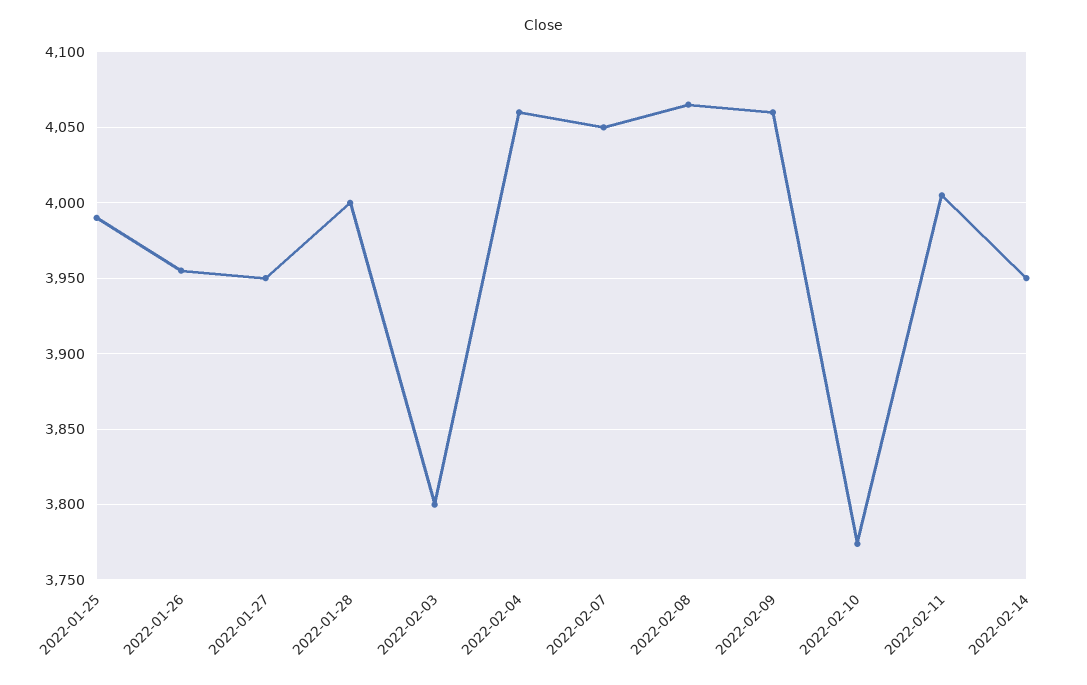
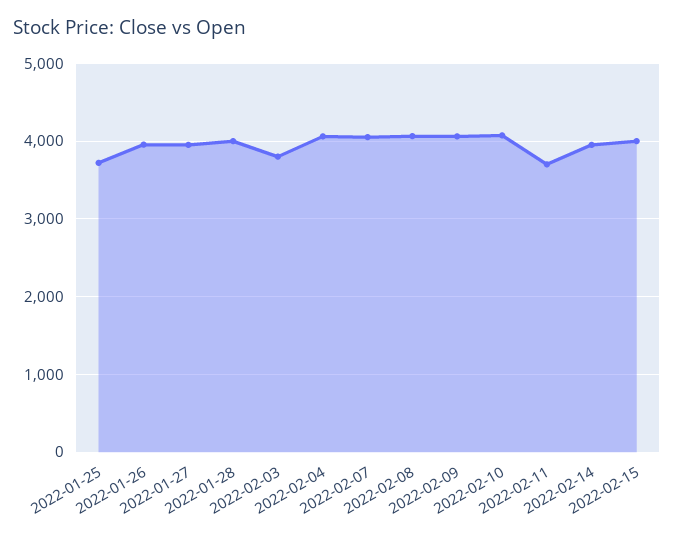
2022-01-25: 3990 -> 3700
2022-02-10: 3775 -> 4100
2022-02-11: 4005 -> 3700
2022-02-15: none -> 4000

